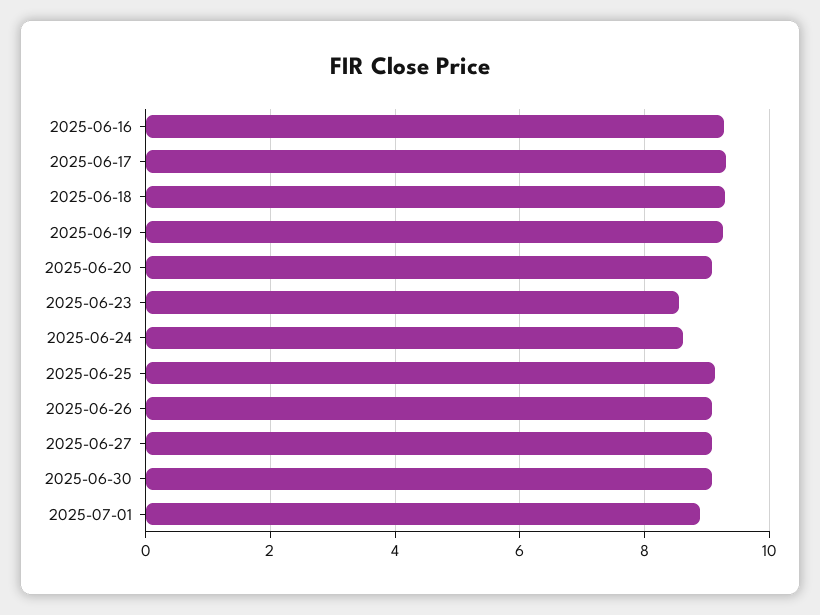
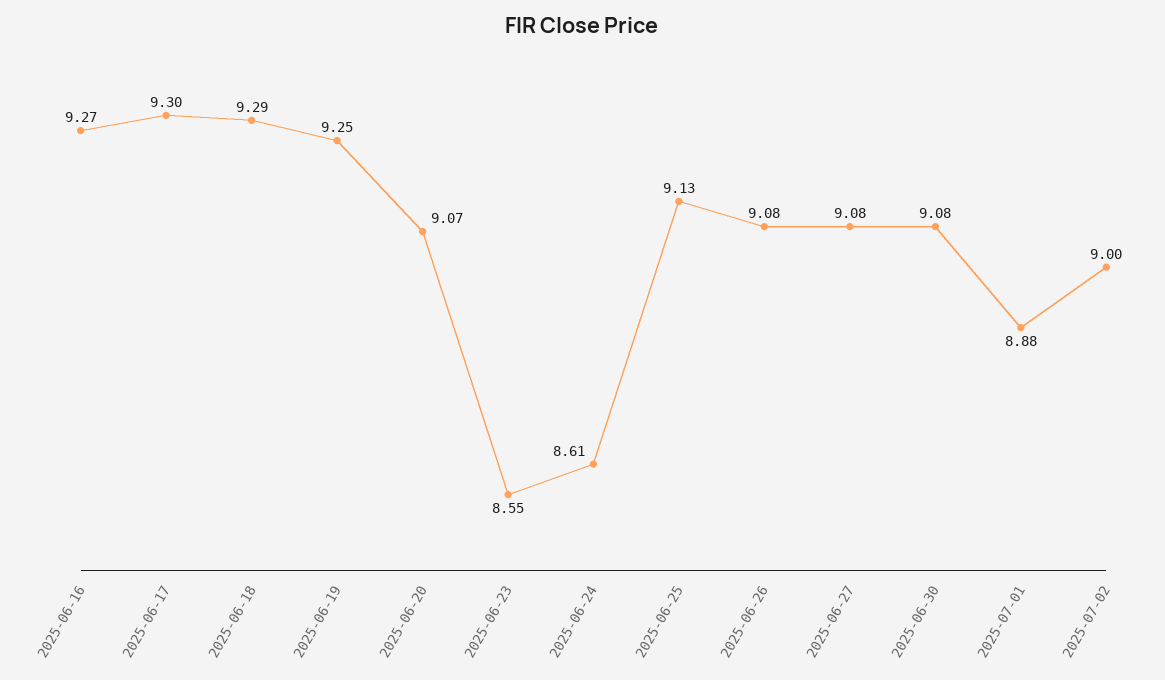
2025-07-02: none -> 9

